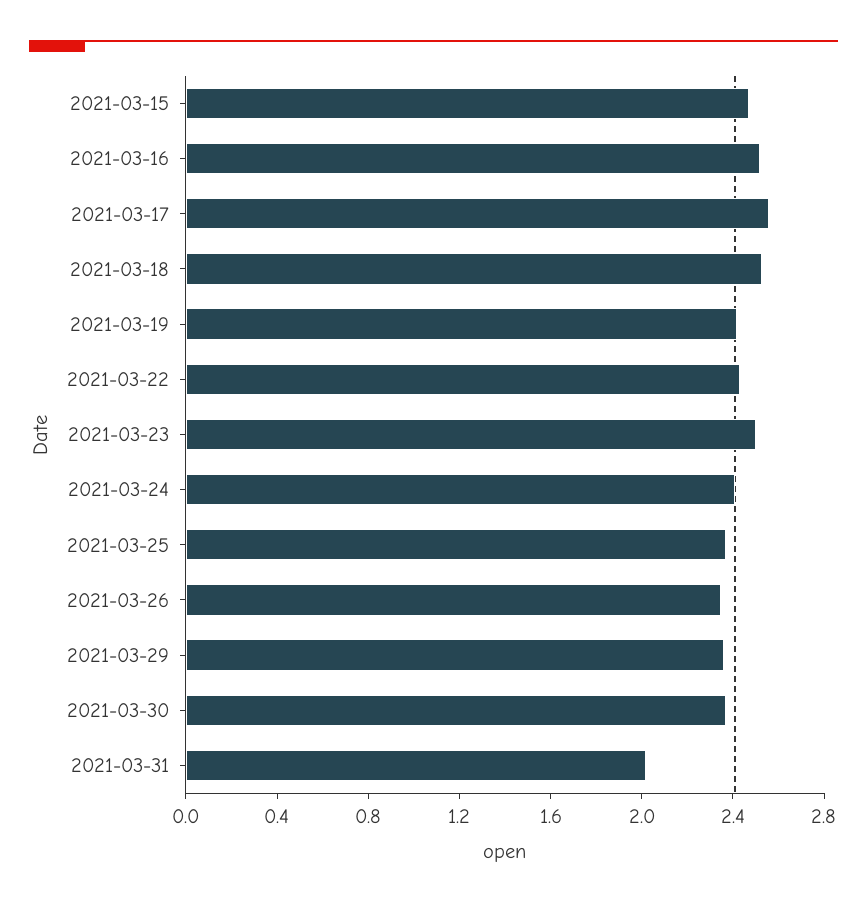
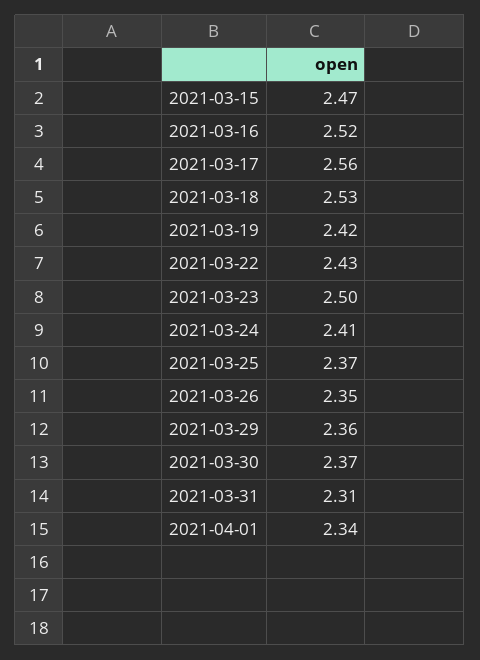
2021-03-31: 2 -> 2.31
2021-04-01: none -> 2.34

